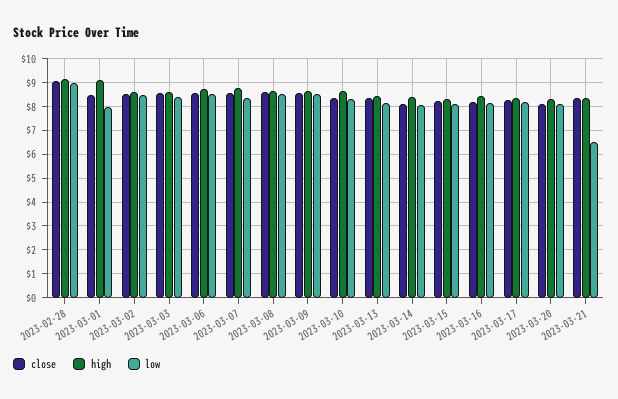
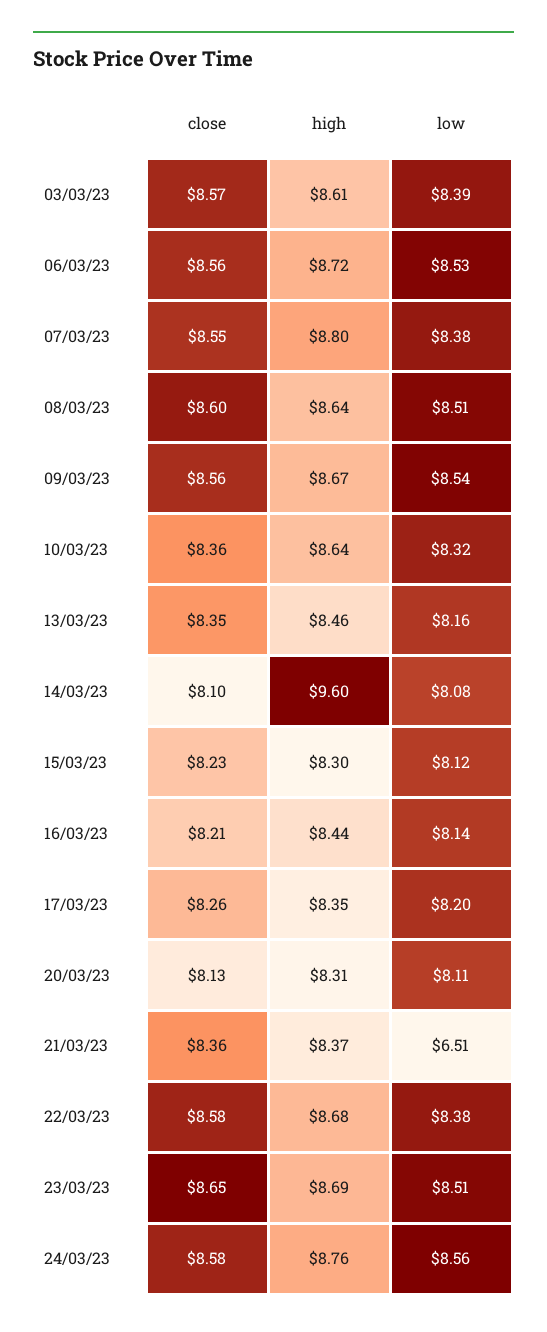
close, 2023-02-28: 9 -> none
high, 2023-02-28: 9 -> none
low, 2023-02-28: 9 -> none
close, 2023-03-01: 8.5 -> none
high, 2023-03-01: 9 -> none
low, 2023-03-01: 8 -> none
close, 2023-03-02: 8.5 -> none
high, 2023-03-02: 8.5 -> none
low, 2023-03-02: 8.5 -> none
high, 2023-03-14: 8.5 -> 9.6
close, 22/03/23: none -> 8.58
high, 22/03/23: none -> 8.68
low, 22/03/23: none -> 8.38
close, 23/03/23: none -> 8.65
high, 23/03/23: none -> 8.69
low, 23/03/23: none -> 8.51
close, 24/03/23: none -> 8.58
high, 24/03/23: none -> 8.76
low, 24/03/23: none -> 8.56

